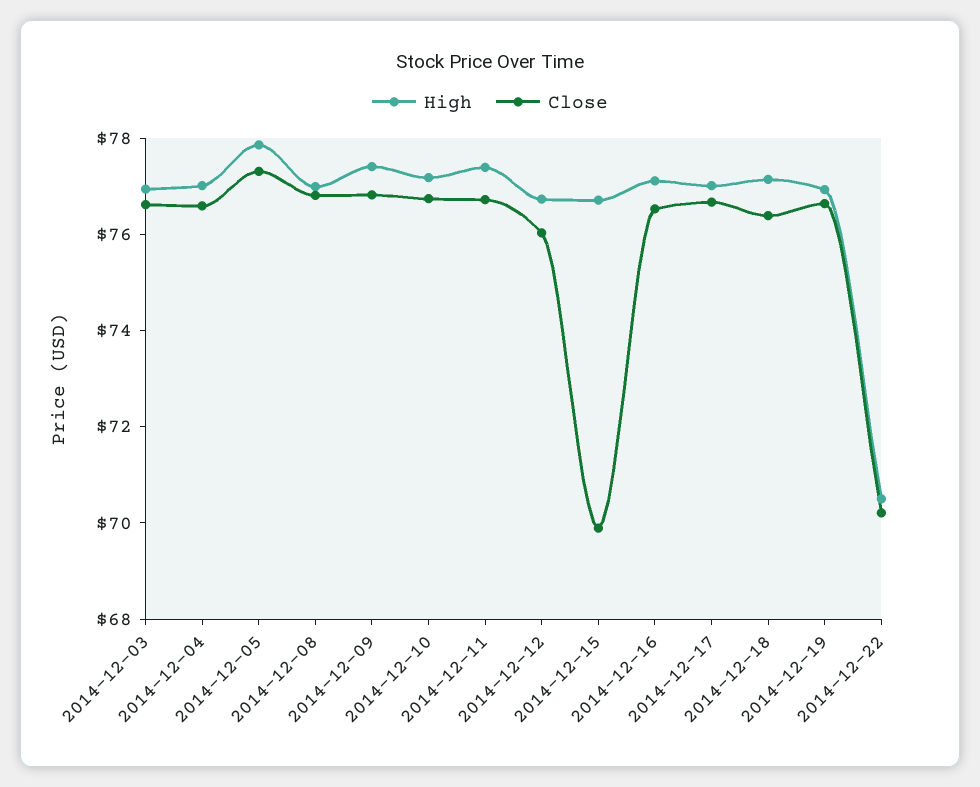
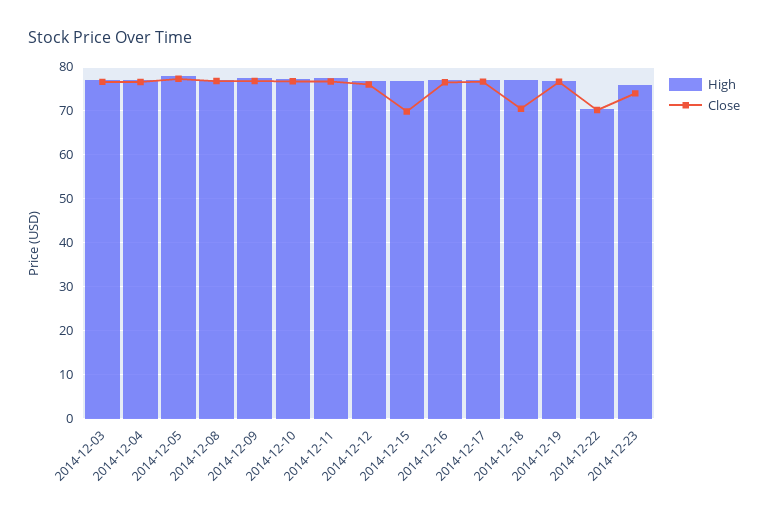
Close, 2014-12-18: 76.5 -> 70
High, 2014-12-23: none -> 76
Close, 2014-12-23: none -> 74

